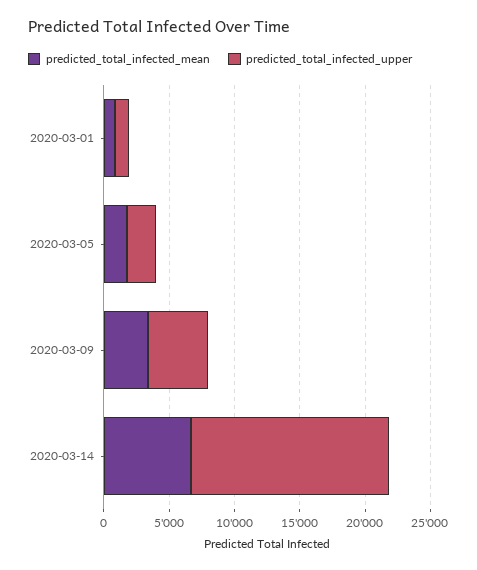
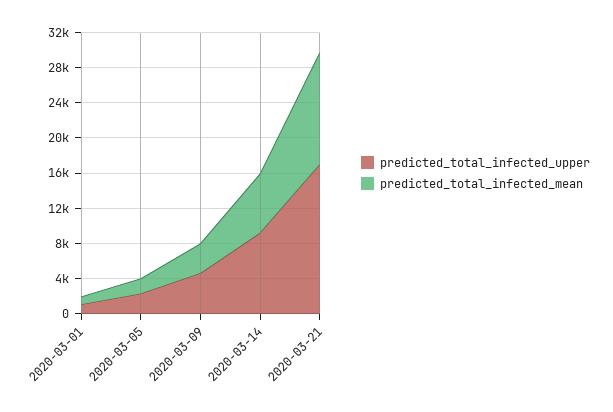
predicted_total_infected_upper, 2020-03-14: 15000 -> 9000
predicted_total_infected_upper, 2020-03-21: none -> 17000
predicted_total_infected_mean, 2020-03-21: none -> 13000

